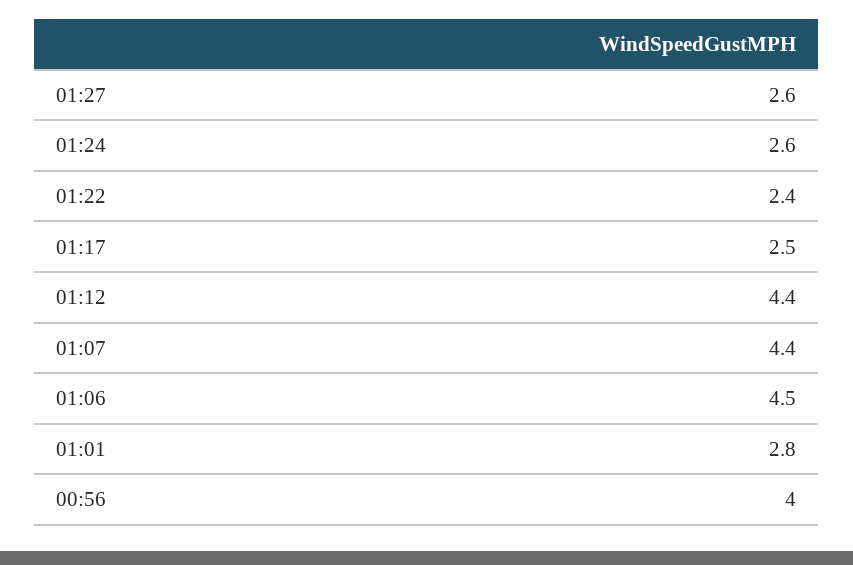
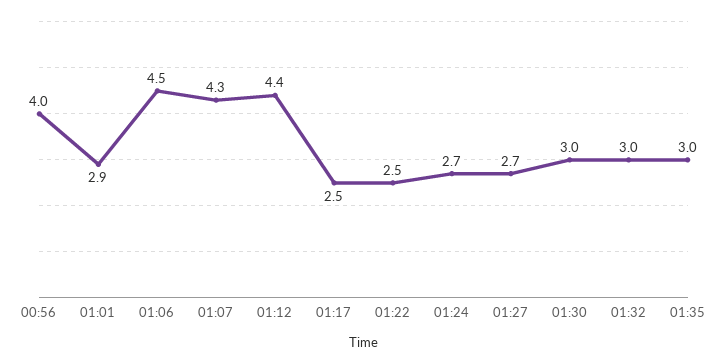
01:27: 2.6 -> 2.7
01:24: 2.6 -> 2.7
01:22: 2.4 -> 2.5
01:07: 4.4 -> 4.3
01:01: 2.8 -> 2.9
01:30: none -> 3
01:32: none -> 3
01:35: none -> 3

